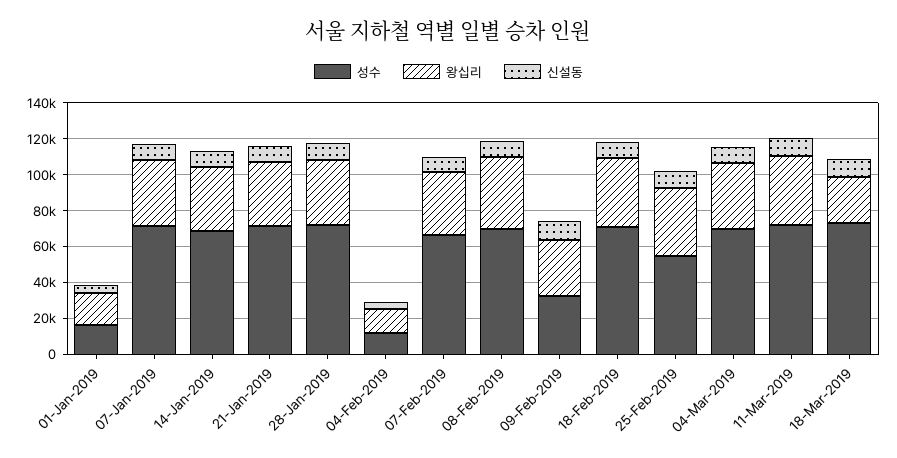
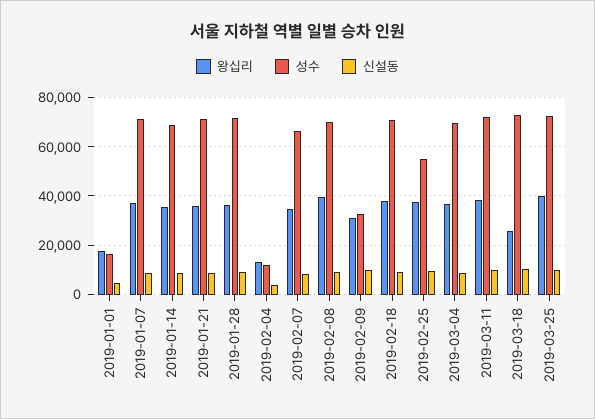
왕십리, 2019-03-25: none -> 40000
성수, 2019-03-25: none -> 72500
신설동, 2019-03-25: none -> 10000

